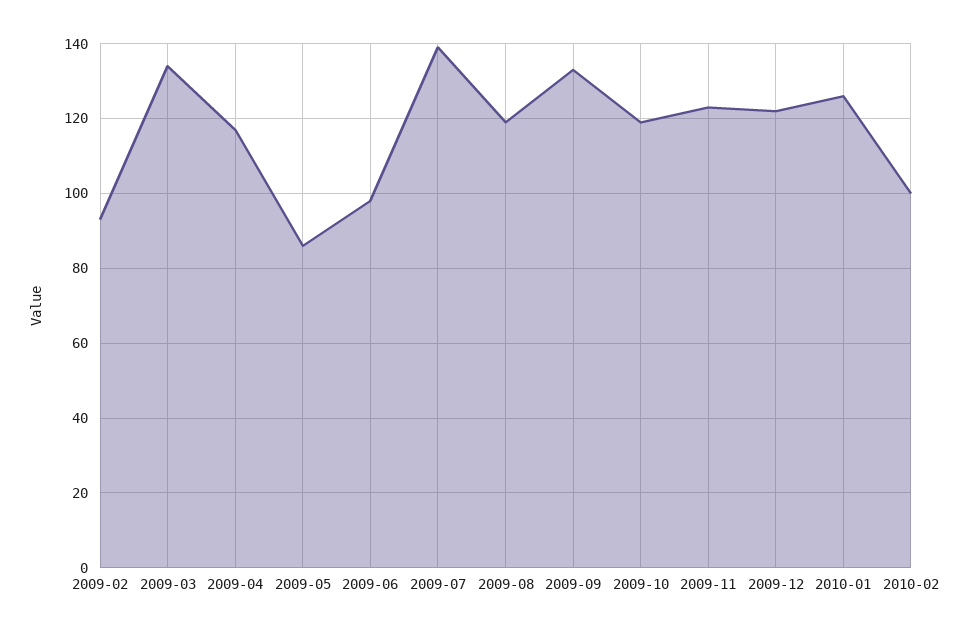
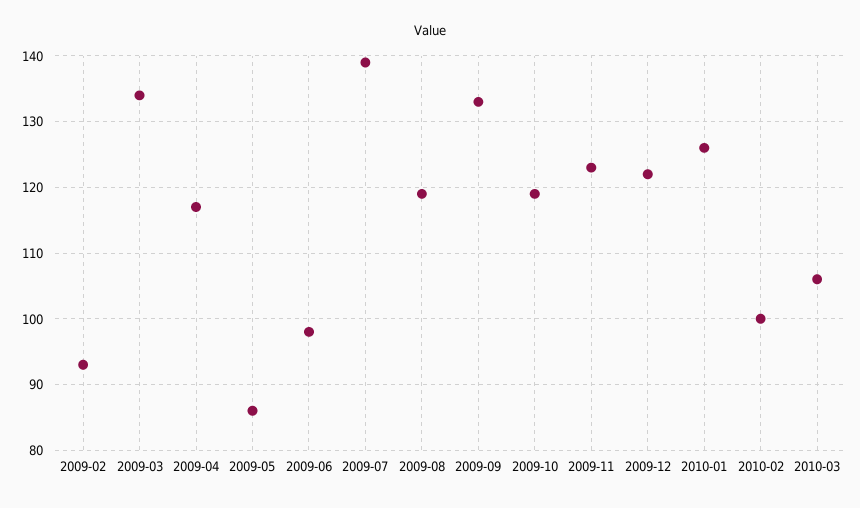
2010-03: none -> 106

